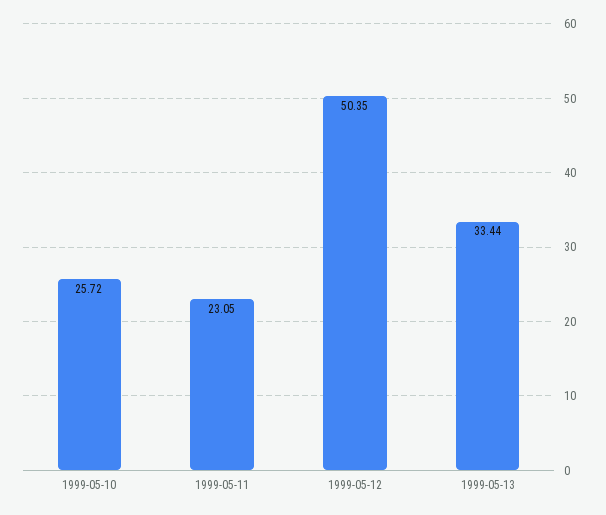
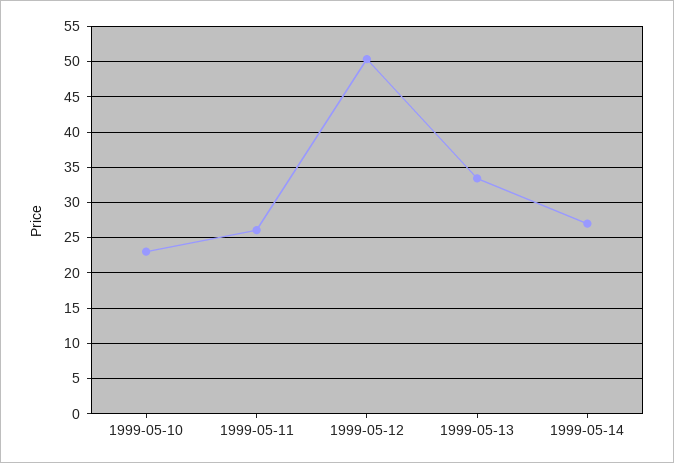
1999-05-10: 25.72 -> 23
1999-05-11: 23.05 -> 26
1999-05-14: none -> 27

